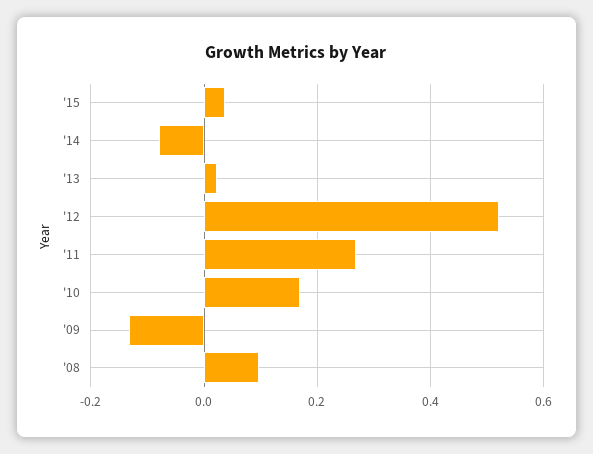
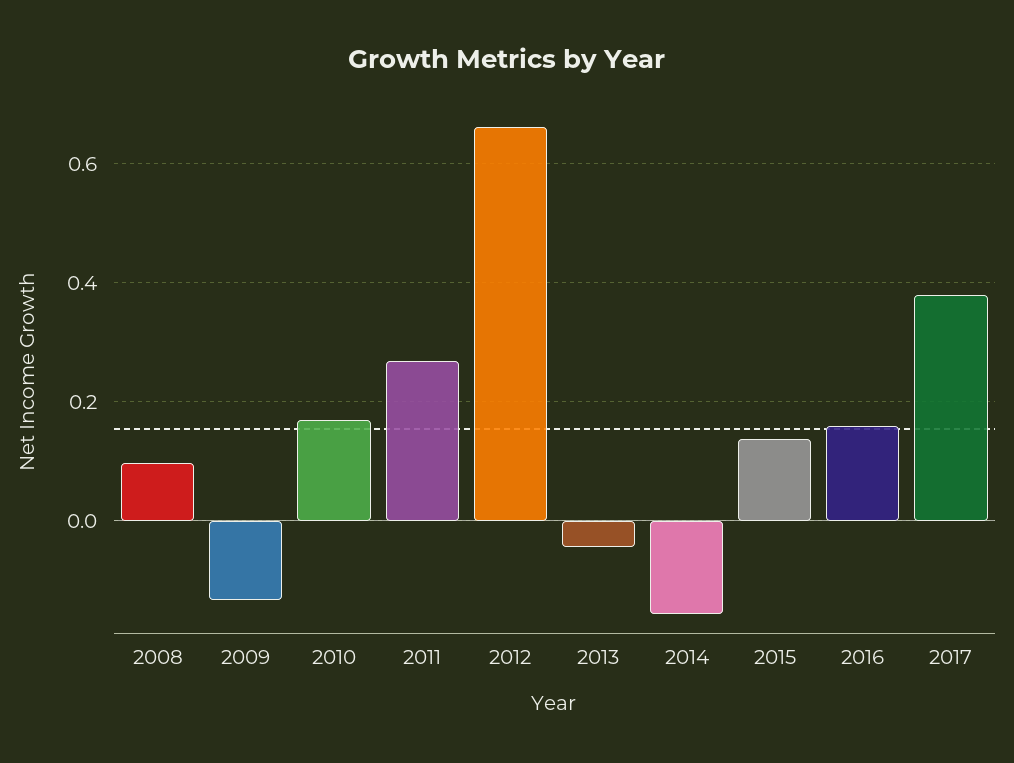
'15: 0.04 -> 0.14
'14: -0.08 -> -0.16
'13: 0.02 -> -0.04
'12: 0.52 -> 0.66
2016: none -> 0.16
2017: none -> 0.38

